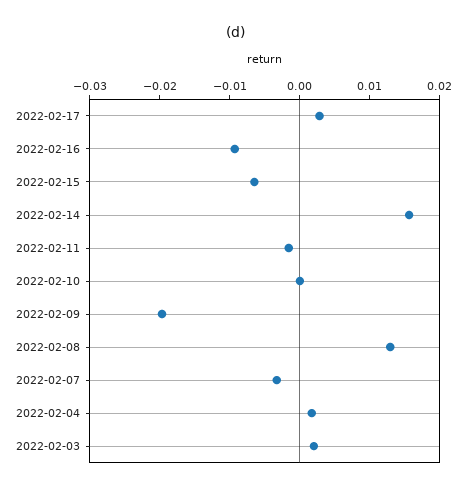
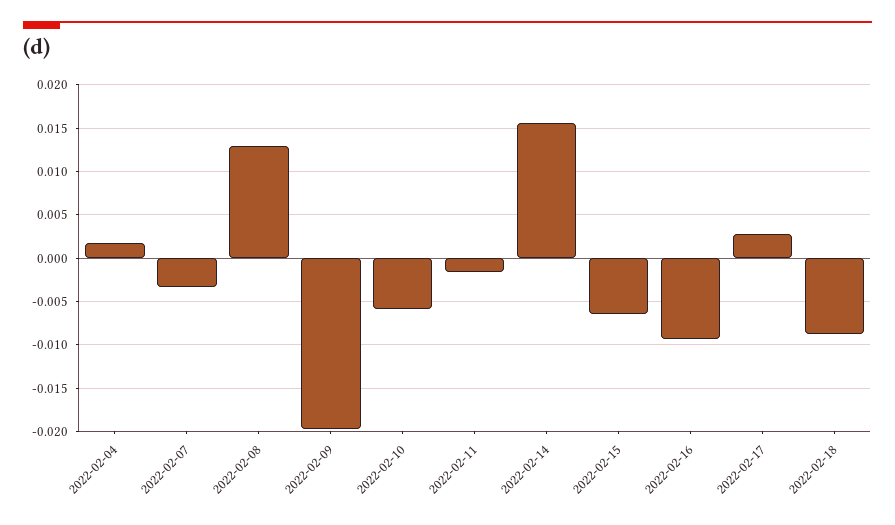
2022-02-10: 0 -> -0.006
2022-02-03: 0.002 -> none
2022-02-18: none -> -0.009

